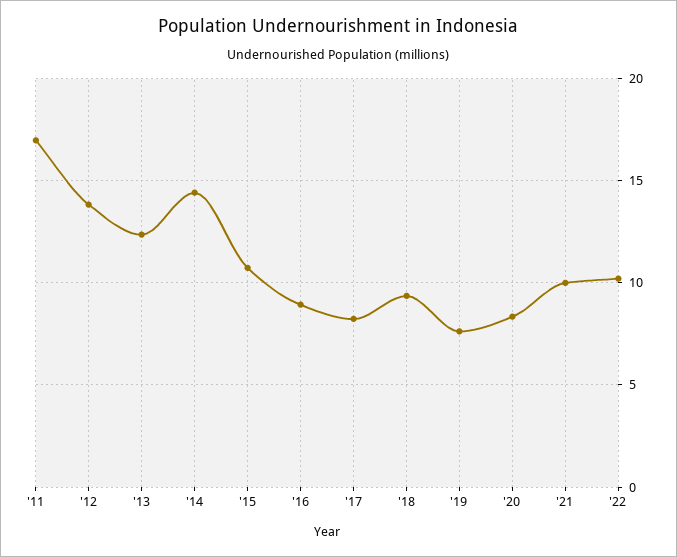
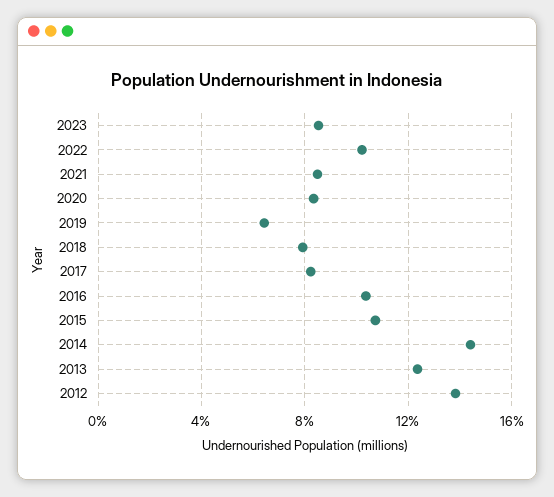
'11: 17 -> none
'16: 9 -> 10.5
'18: 9.5 -> 8
'19: 7.5 -> 6.5
'21: 10 -> 8.5
2023: none -> 8.5

